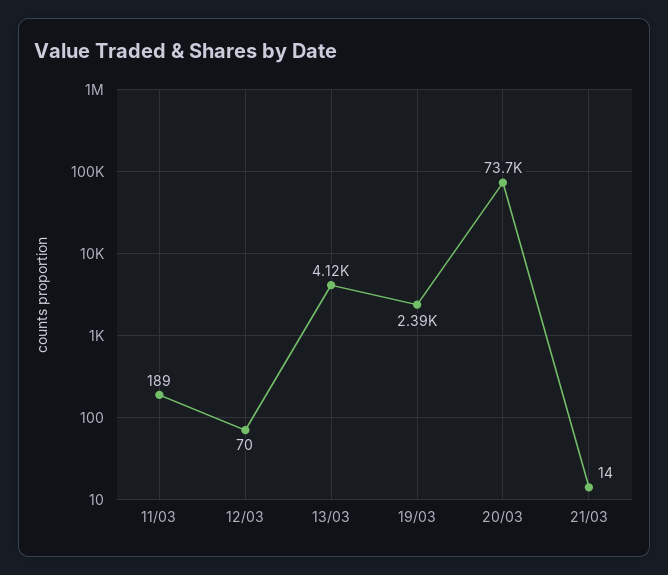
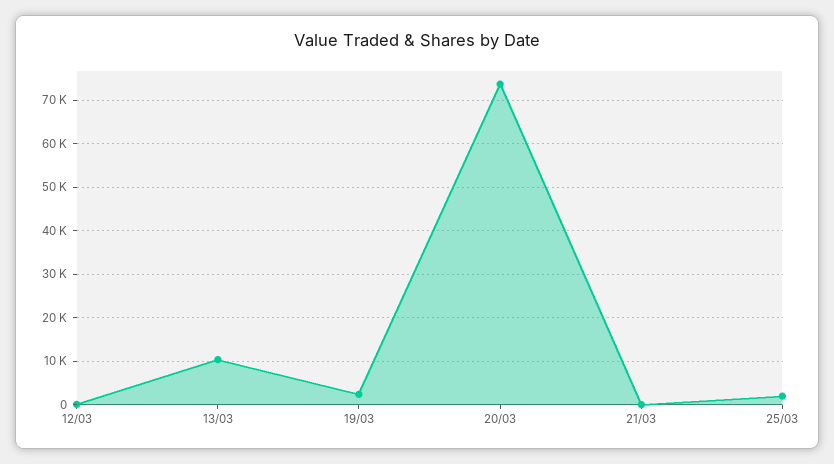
11/03: 189 -> none
13/03: 4120 -> 10000
25/03: none -> 2000

